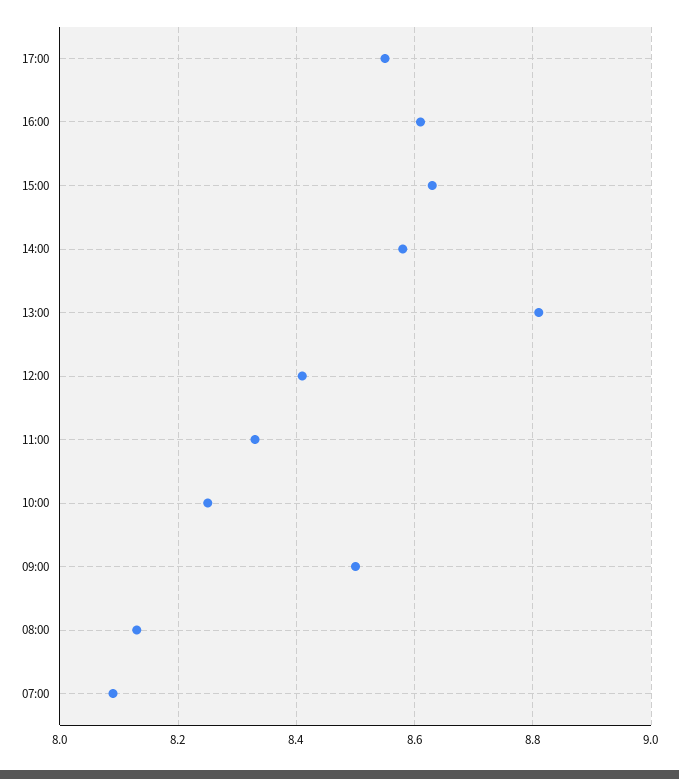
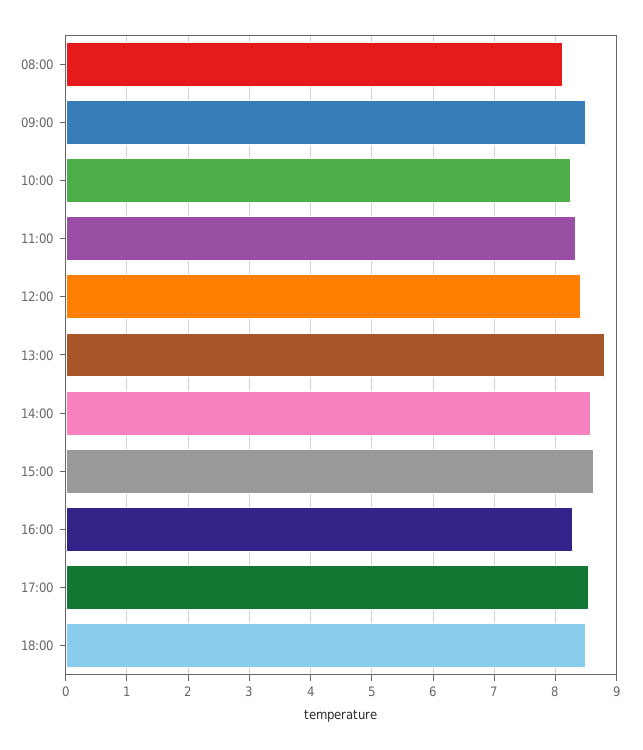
16:00: 8.6 -> 8.3
07:00: 8.1 -> none
18:00: none -> 8.5

